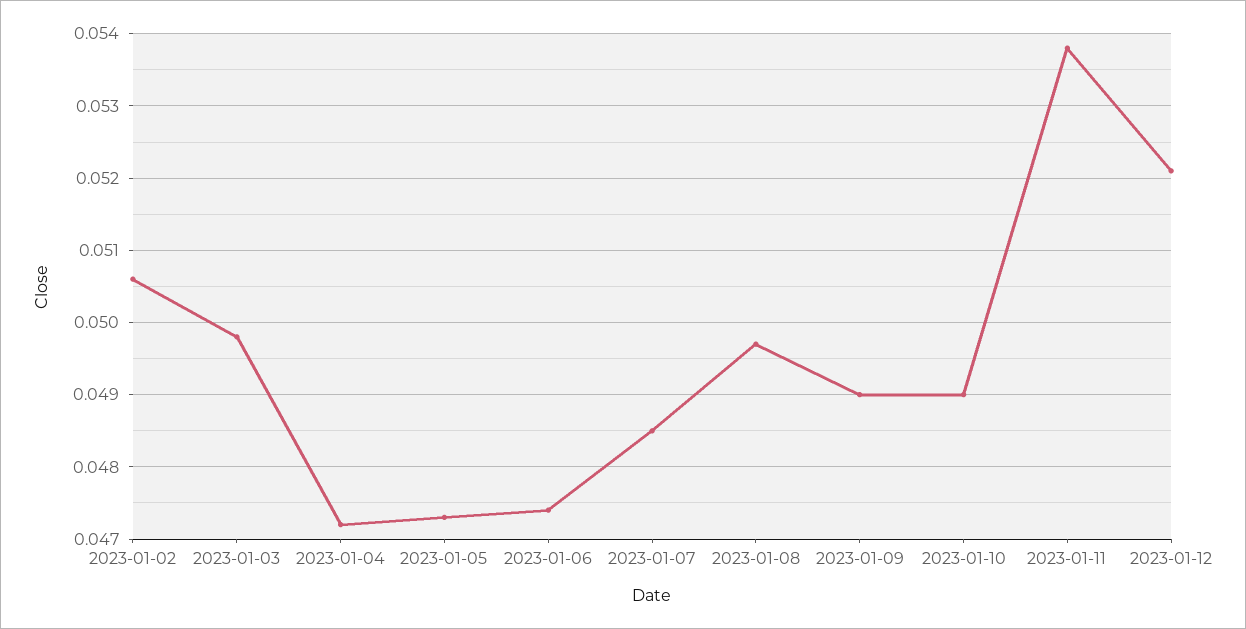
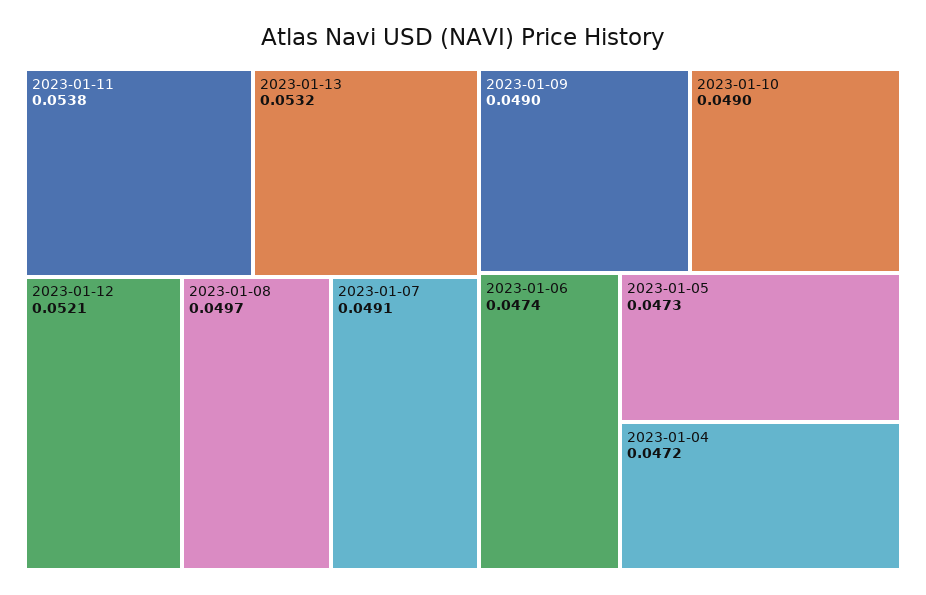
2023-01-02: 0.0506 -> none
2023-01-03: 0.0498 -> none
2023-01-07: 0.0485 -> 0.0491
2023-01-13: none -> 0.0532

